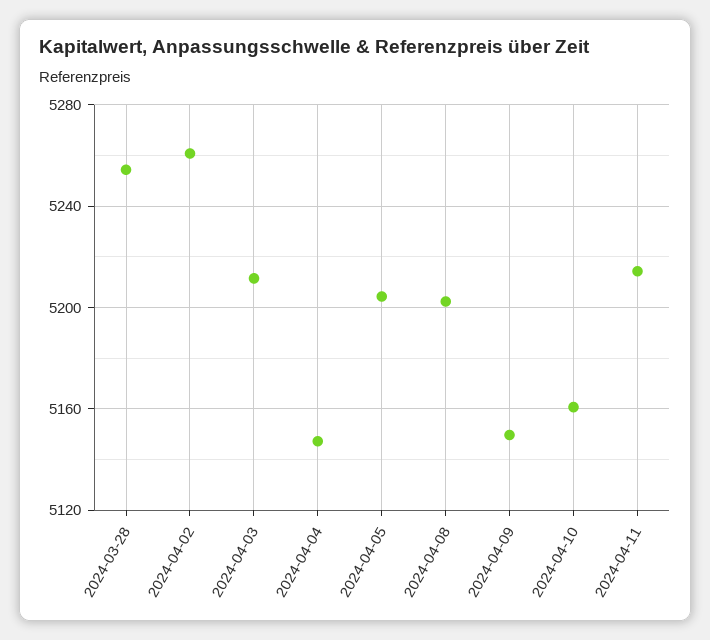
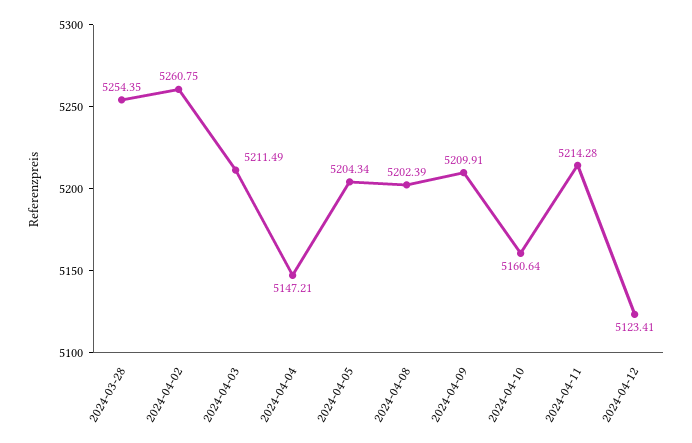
2024-04-09: 5150 -> 5209.91
2024-04-12: none -> 5123.41

